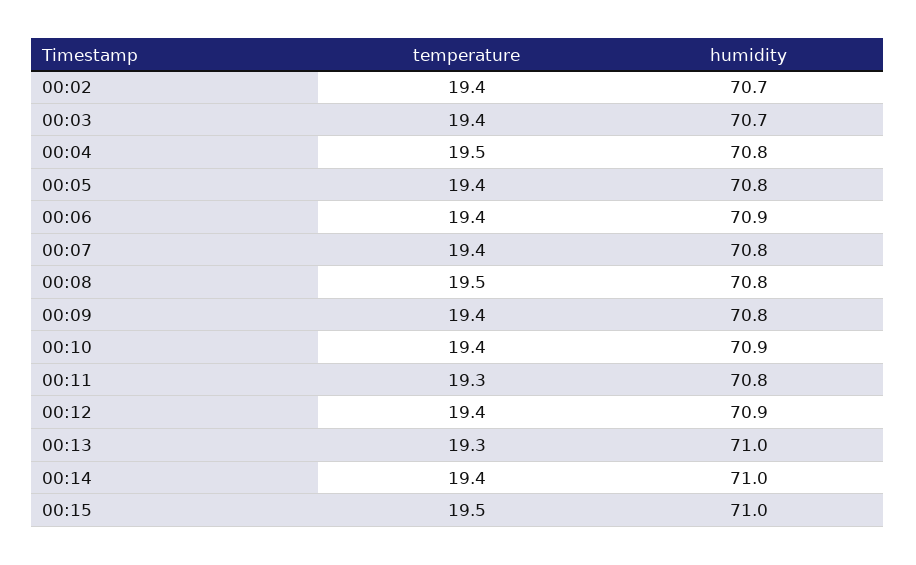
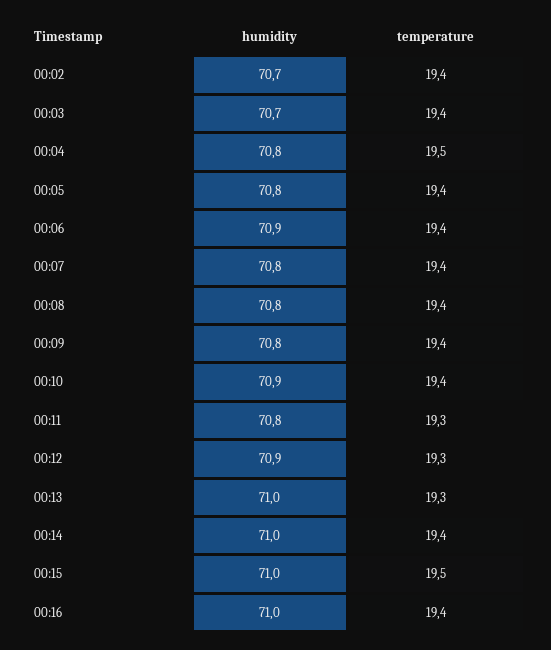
temperature, 00:08: 19.5 -> 19.4
temperature, 00:12: 19.4 -> 19.3
humidity, 00:16: none -> 71
temperature, 00:16: none -> 19.4

